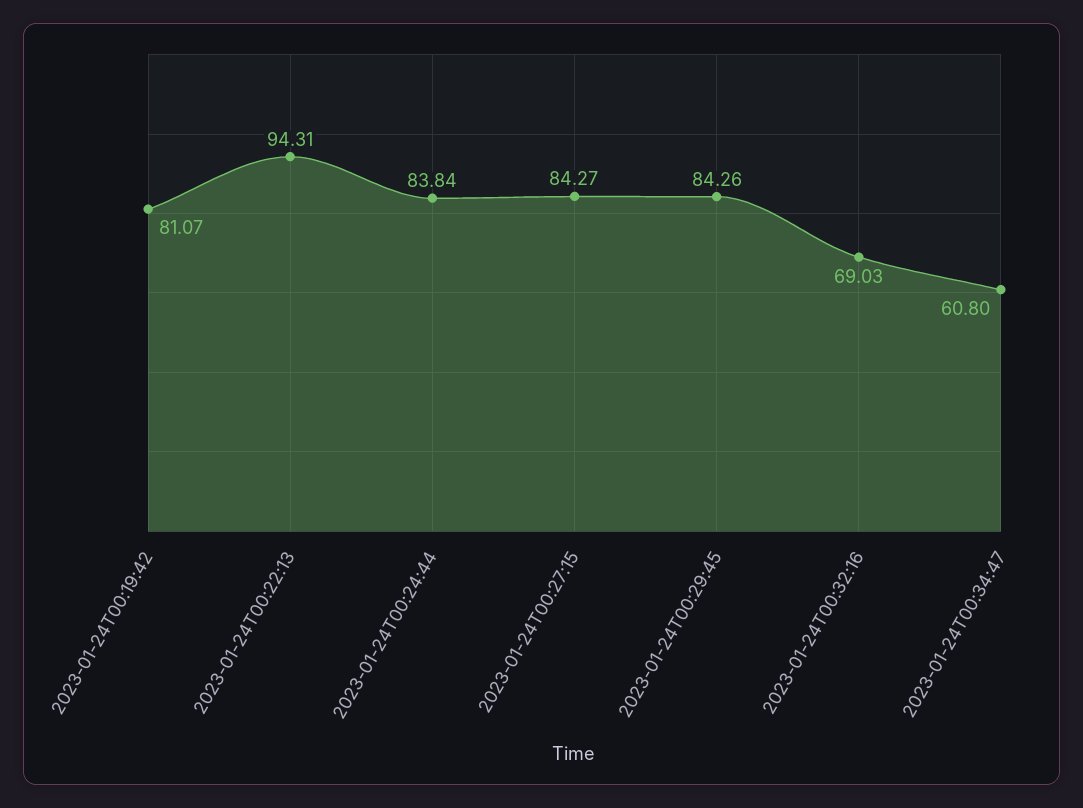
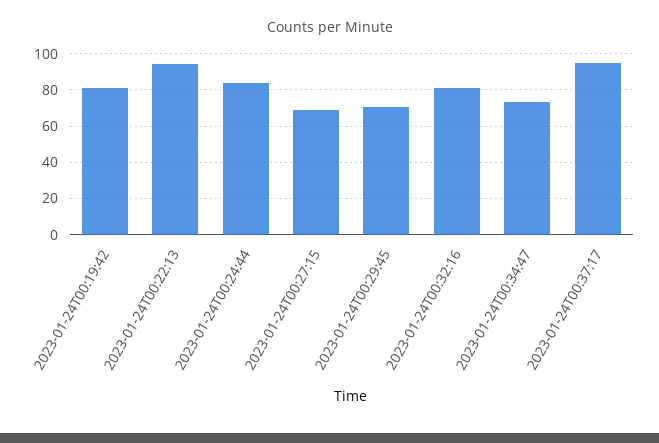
2023-01-24T00:27:15: 84.27 -> 70
2023-01-24T00:29:45: 84.26 -> 70
2023-01-24T00:32:16: 69.03 -> 80
2023-01-24T00:34:47: 60.8 -> 75
2023-01-24T00:37:17: none -> 95

